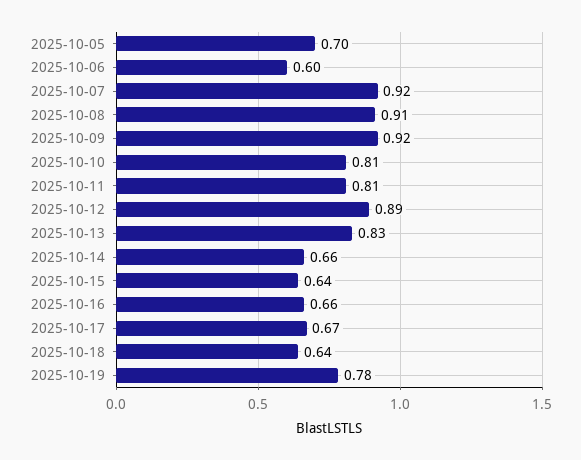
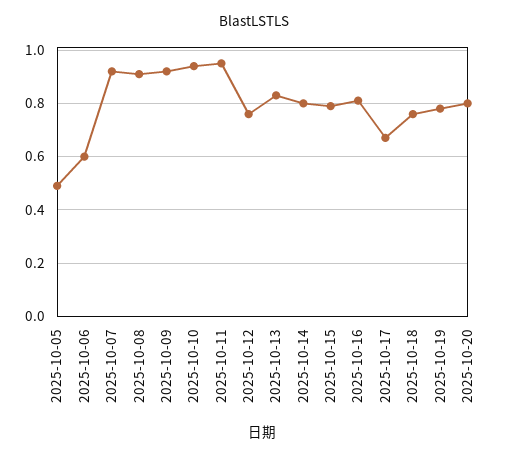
2025-10-05: 0.7 -> 0.5
2025-10-10: 0.81 -> 0.95
2025-10-11: 0.81 -> 0.95
2025-10-12: 0.89 -> 0.75
2025-10-14: 0.66 -> 0.8
2025-10-15: 0.64 -> 0.8
2025-10-16: 0.66 -> 0.8
2025-10-18: 0.64 -> 0.75
2025-10-20: none -> 0.8

